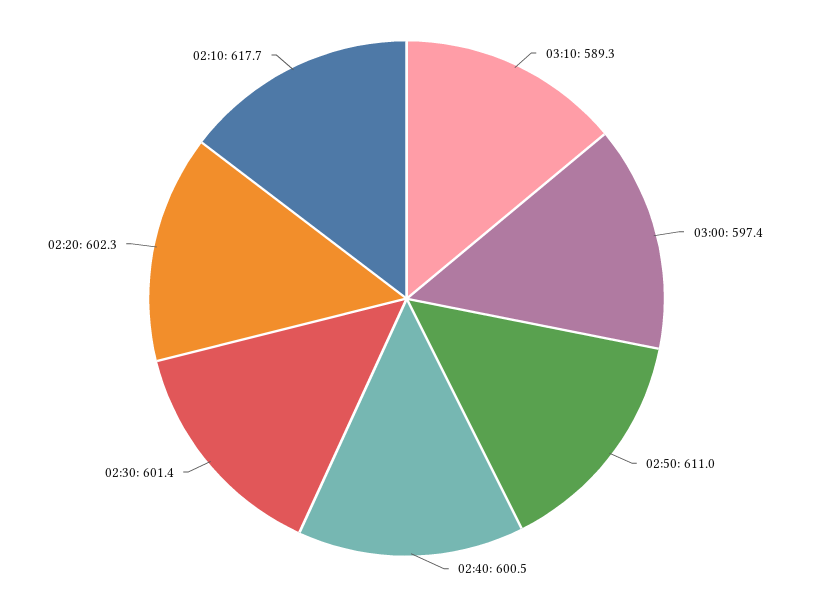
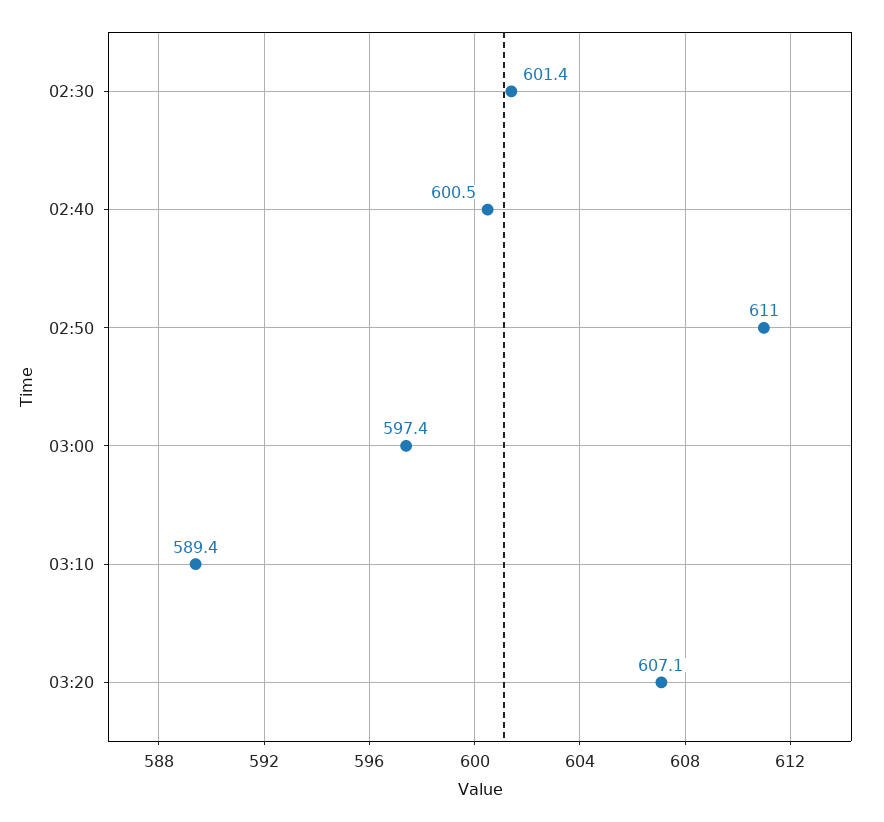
03:10: 589.3 -> 589.4
02:20: 602.3 -> none
02:10: 617.7 -> none
03:20: none -> 607.1

